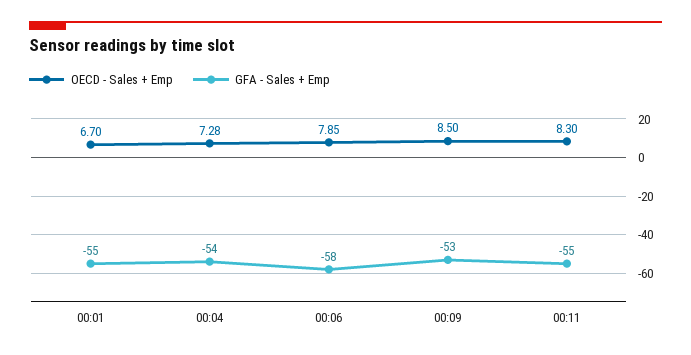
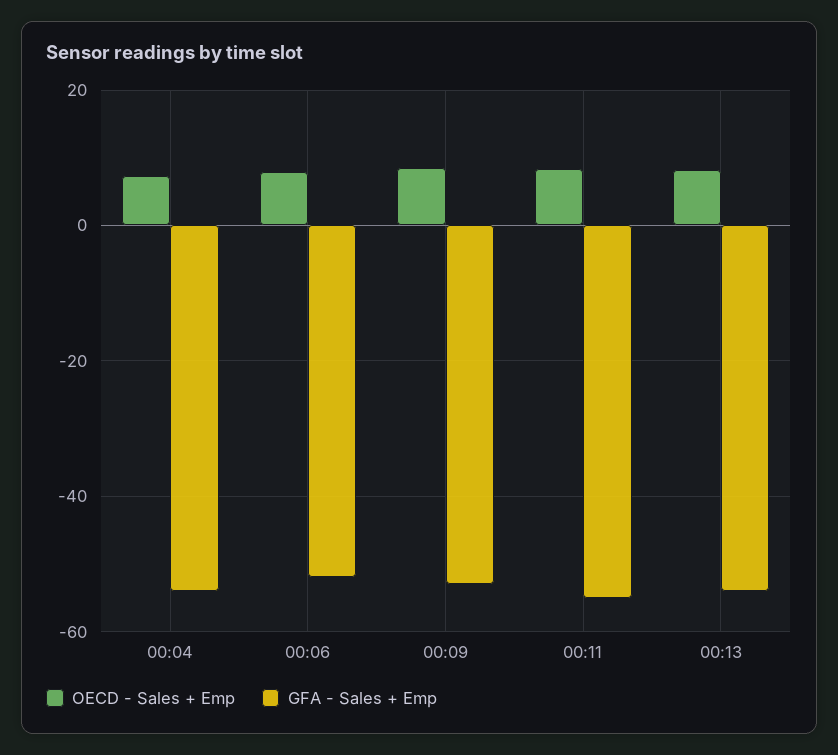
OECD - Sales + Emp, 00:01: 6.7 -> none
GFA - Sales + Emp, 00:01: -55 -> none
GFA - Sales + Emp, 00:06: -58 -> -52
OECD - Sales + Emp, 00:13: none -> 8
GFA - Sales + Emp, 00:13: none -> -54

